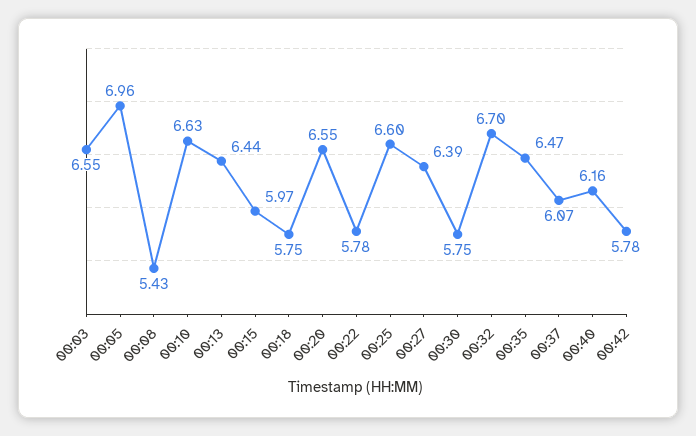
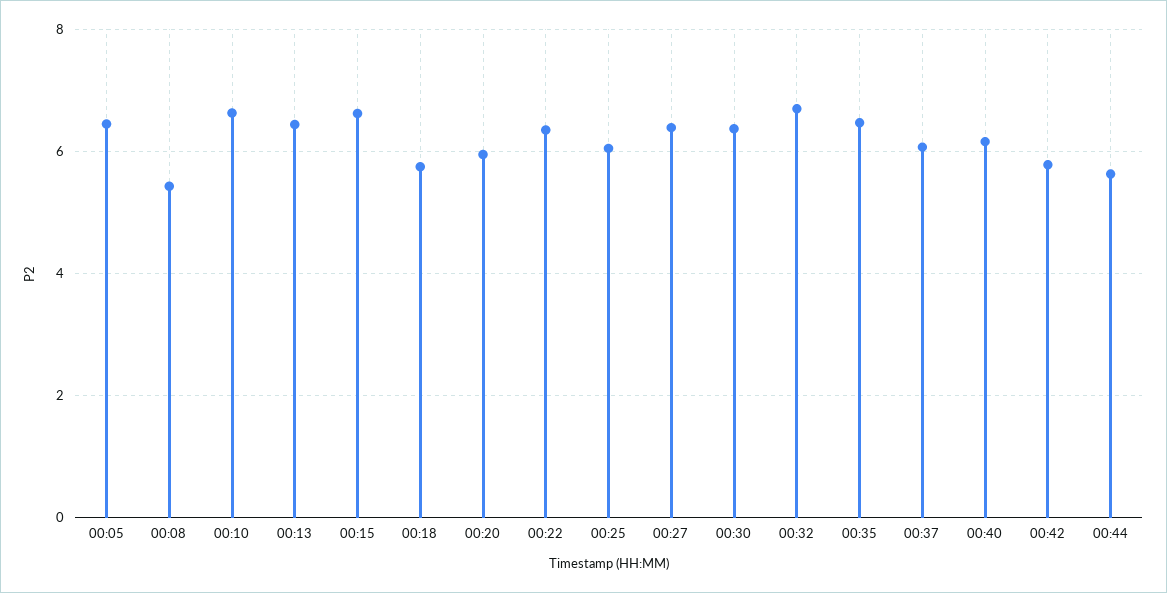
00:03: 6.55 -> none
00:05: 6.96 -> 6.4
00:15: 5.97 -> 6.6
00:20: 6.55 -> 6
00:22: 5.78 -> 6.4
00:25: 6.6 -> 6
00:30: 5.75 -> 6.4
00:44: none -> 5.6

